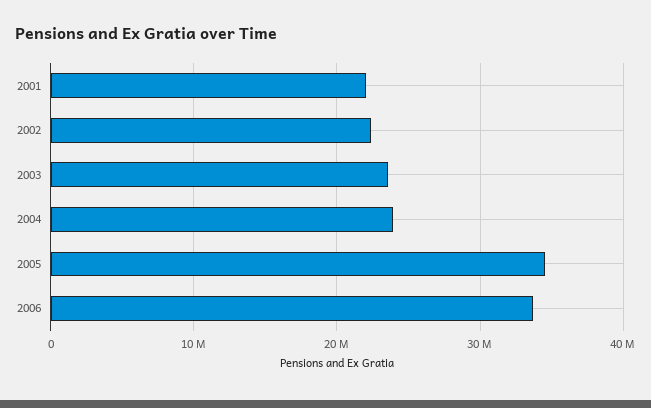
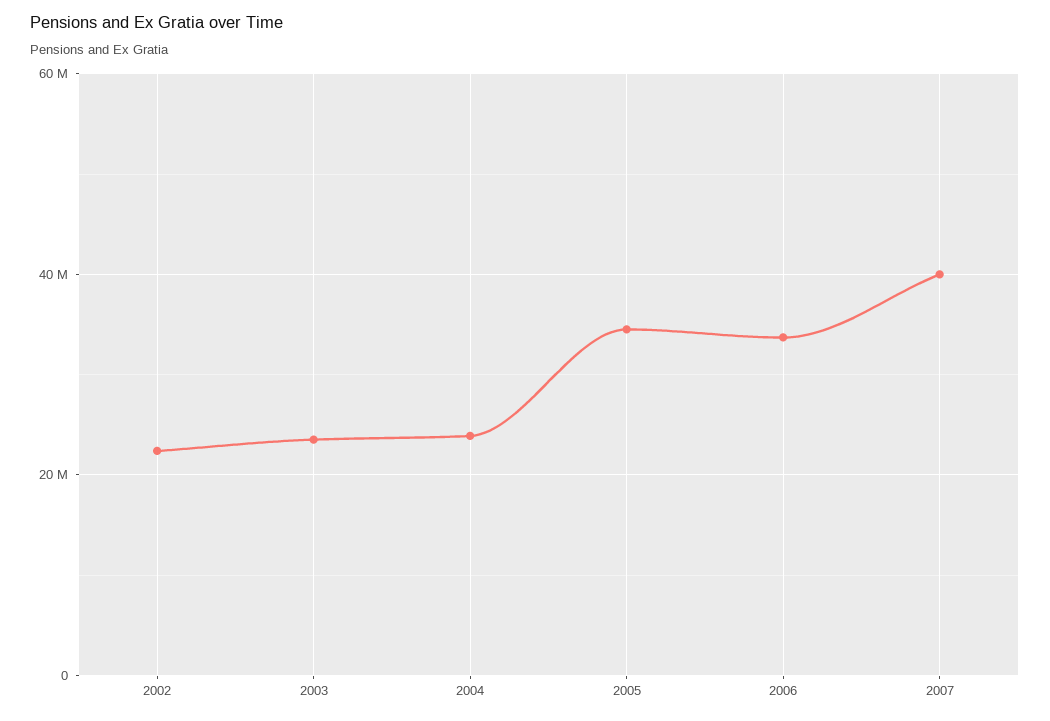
2001: 22000000 -> none
2007: none -> 40000000

